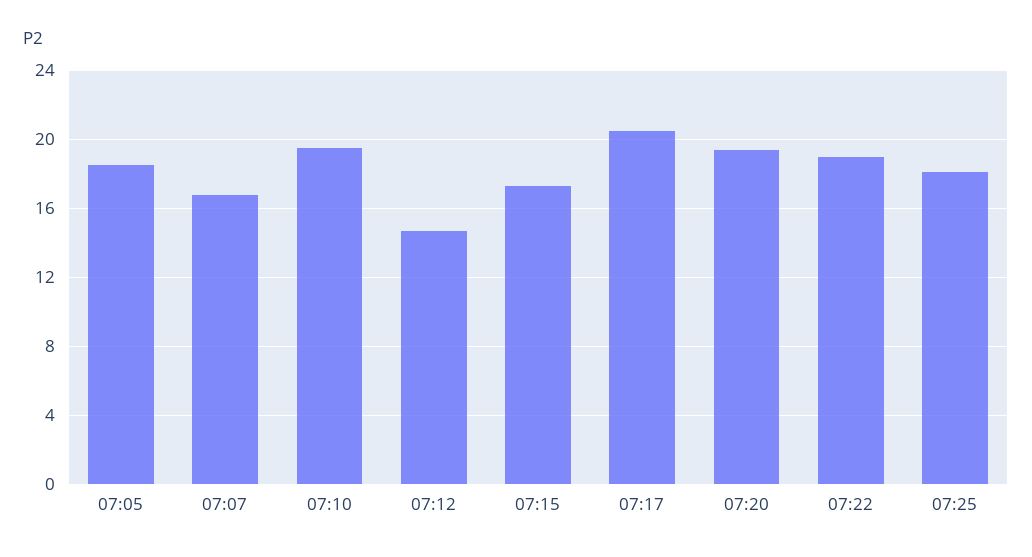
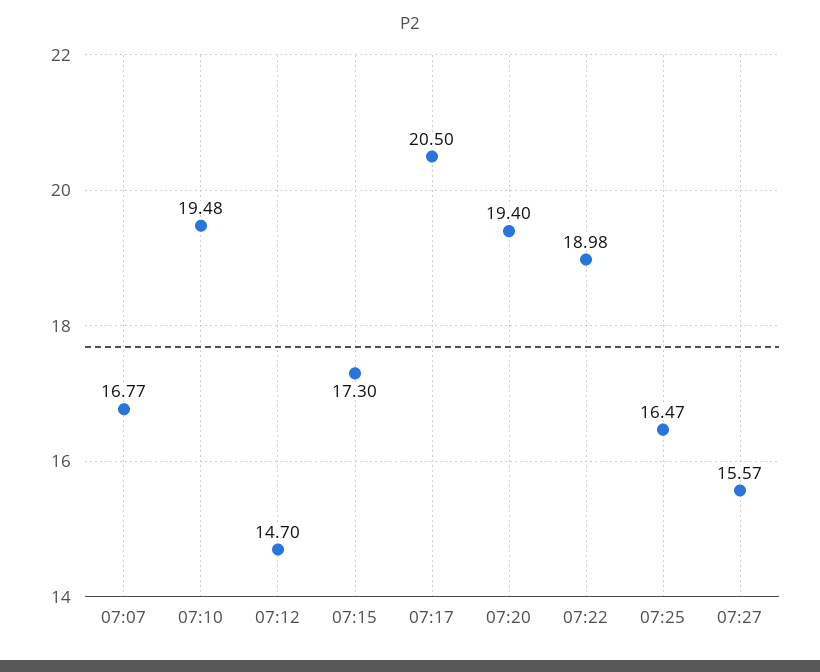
07:05: 18.5 -> none
07:25: 18 -> 16.47
07:27: none -> 15.57

